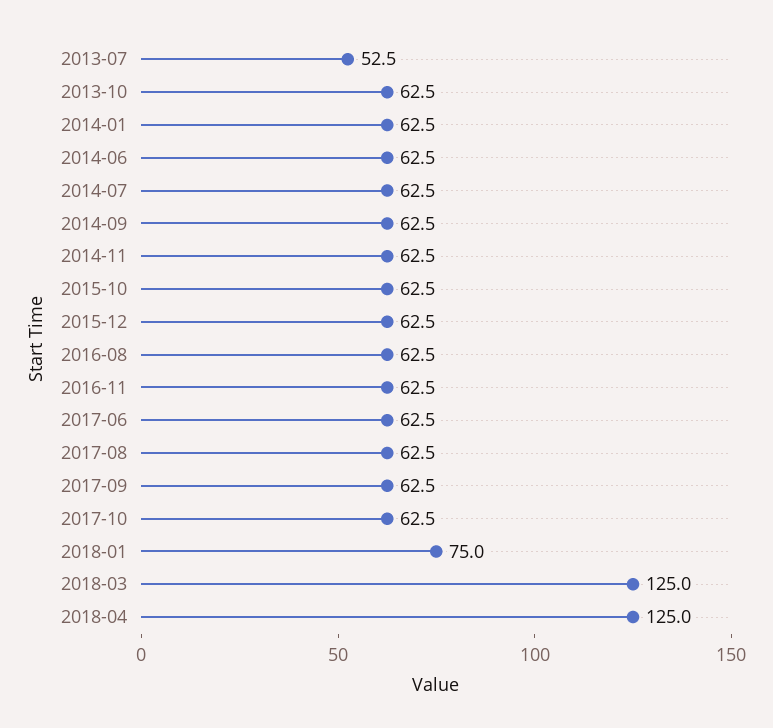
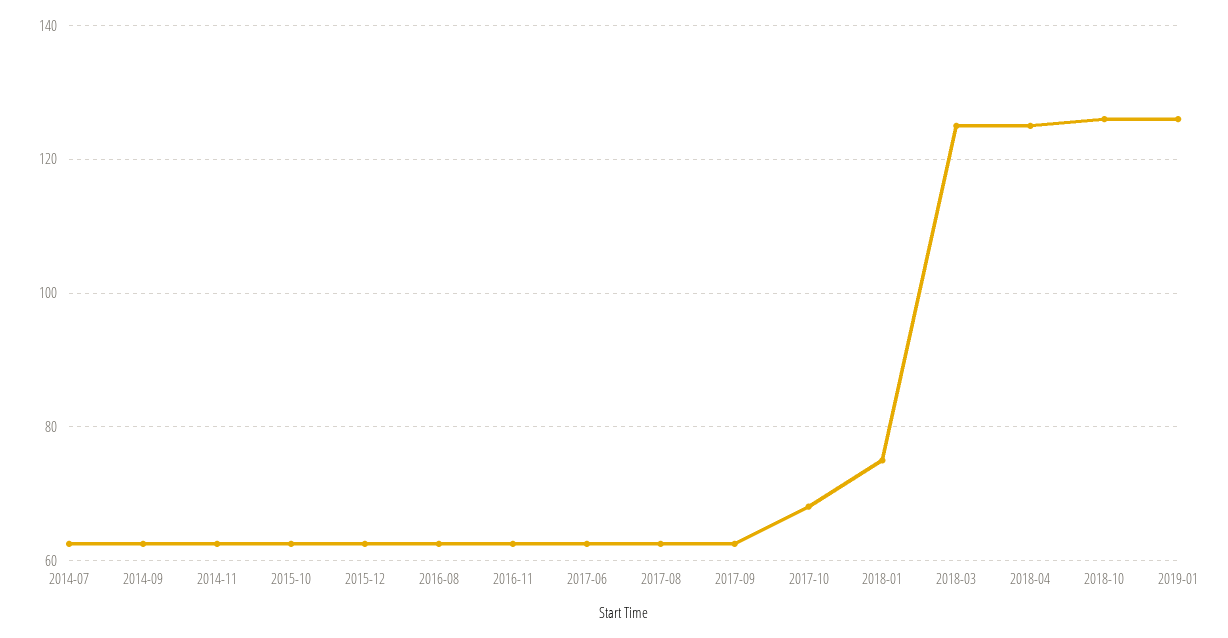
2013-07: 52.5 -> none
2013-10: 62.5 -> none
2014-01: 62.5 -> none
2014-06: 62.5 -> none
2017-10: 62.5 -> 68
2018-10: none -> 126
2019-01: none -> 126

